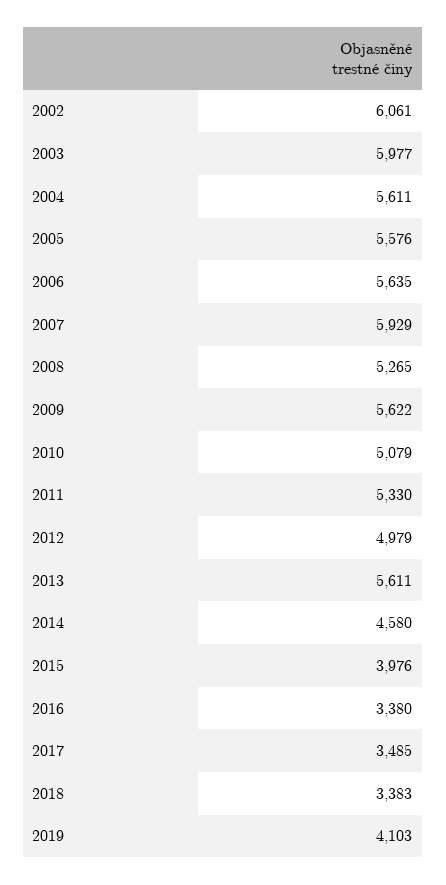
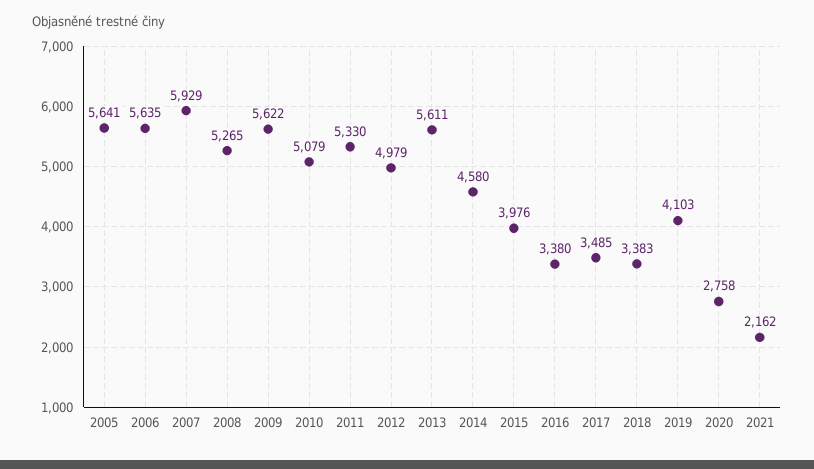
2002: 6061 -> none
2003: 5977 -> none
2004: 5611 -> none
2005: 5576 -> 5641
2020: none -> 2758
2021: none -> 2162

